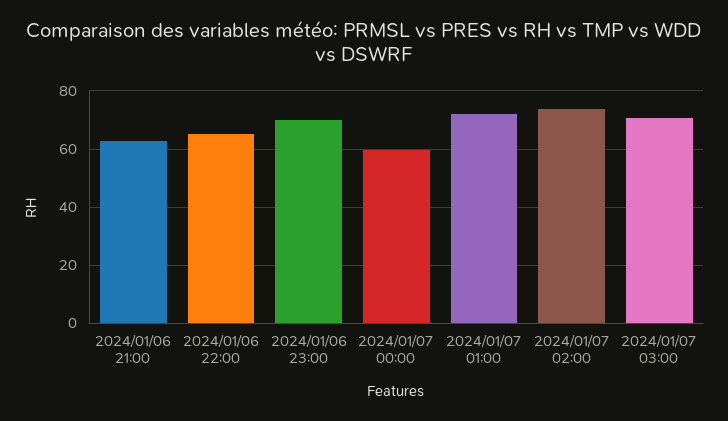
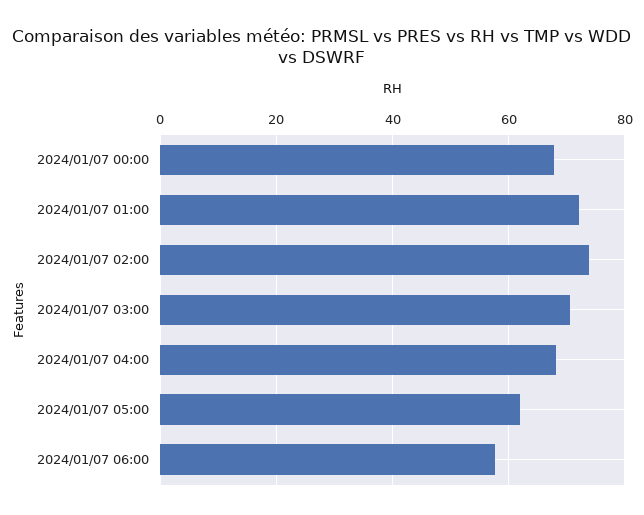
2024/01/06 21:00: 62.5 -> none
2024/01/06 22:00: 65 -> none
2024/01/06 23:00: 70 -> none
2024/01/07 00:00: 60 -> 68
2024/01/07 04:00: none -> 68
2024/01/07 05:00: none -> 62
2024/01/07 06:00: none -> 58

